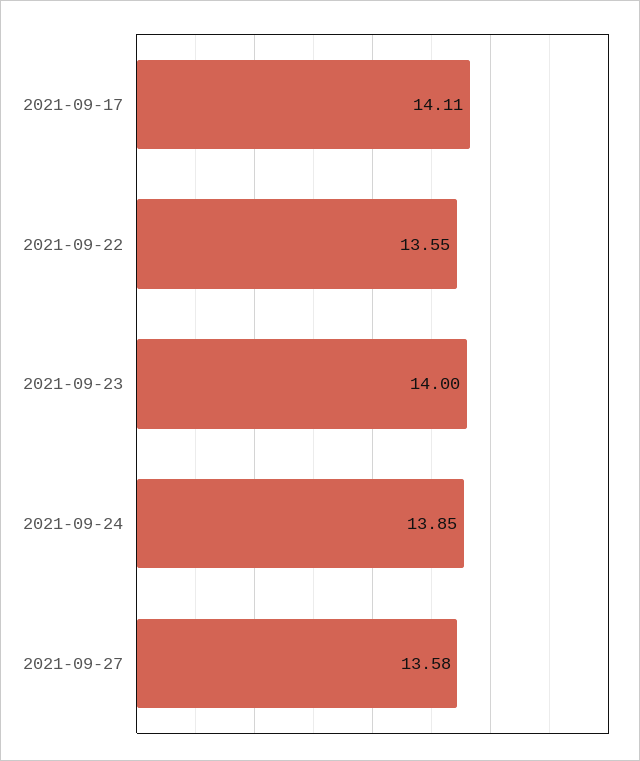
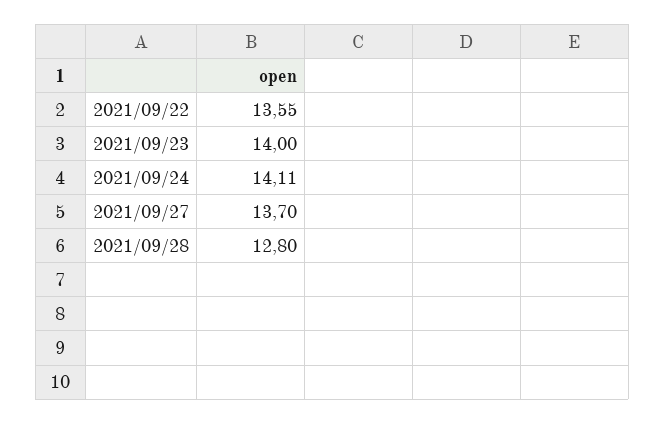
2021-09-17: 14.11 -> none
2021-09-24: 13.85 -> 14.11
2021-09-27: 13.58 -> 13.7
2021/09/28: none -> 12.8

